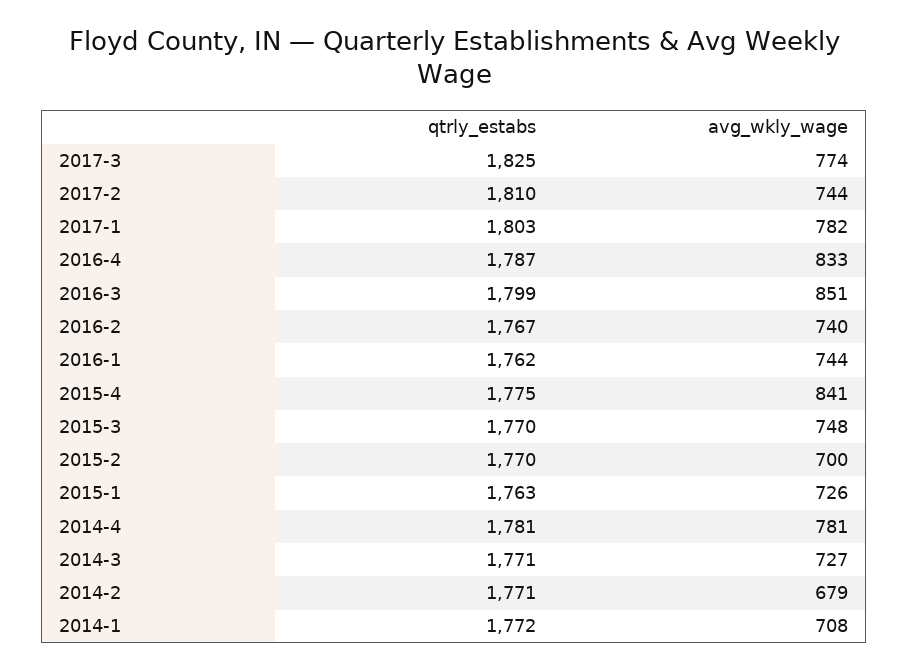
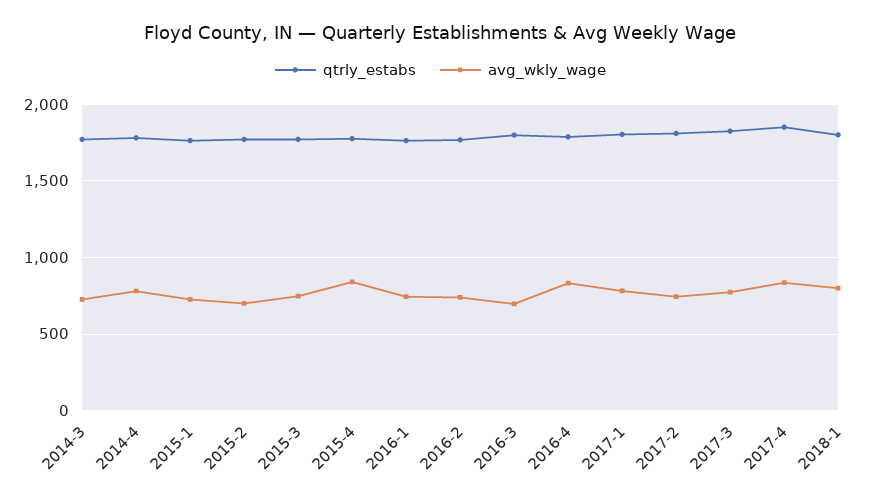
avg_wkly_wage, 2016-3: 851 -> 700
qtrly_estabs, 2014-2: 1771 -> none
avg_wkly_wage, 2014-2: 679 -> none
qtrly_estabs, 2014-1: 1772 -> none
avg_wkly_wage, 2014-1: 708 -> none
qtrly_estabs, 2017-4: none -> 1850
avg_wkly_wage, 2017-4: none -> 850
qtrly_estabs, 2018-1: none -> 1800
avg_wkly_wage, 2018-1: none -> 800

